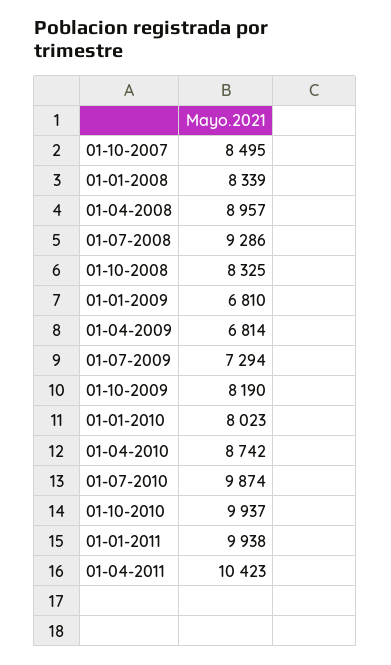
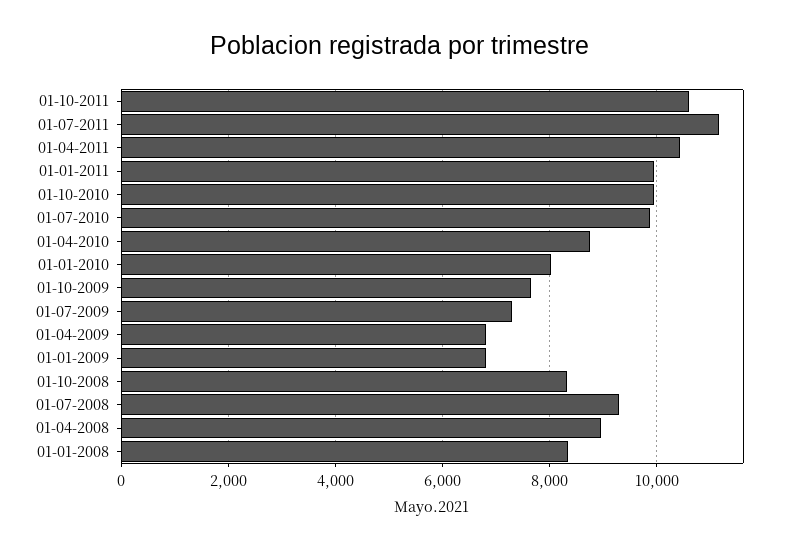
01-10-2007: 8495 -> none
01-10-2009: 8190 -> 7600
01-10-2011: none -> 10600
01-07-2011: none -> 11200

